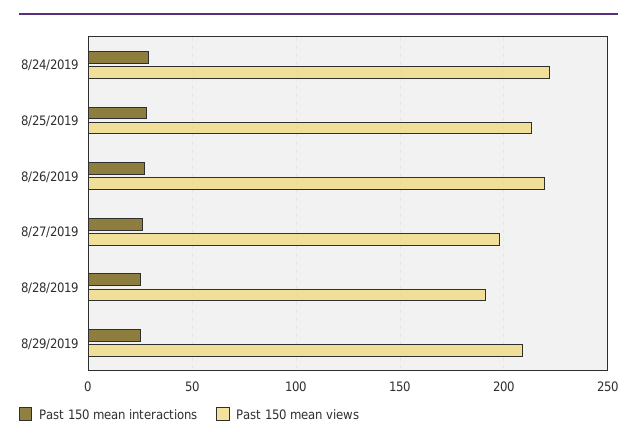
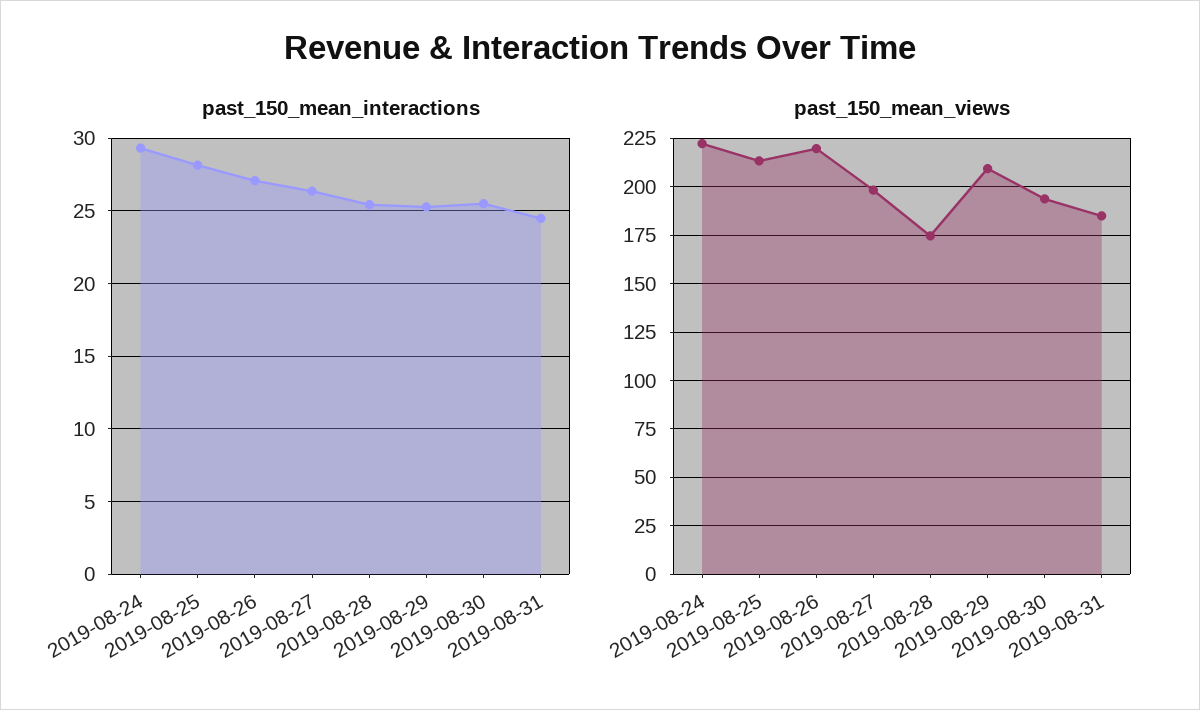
Past 150 mean views, 8/28/2019: 190 -> 175
Past 150 mean interactions, 2019-08-30: none -> 25.5
Past 150 mean interactions, 2019-08-31: none -> 24.5
Past 150 mean views, 2019-08-30: none -> 195
Past 150 mean views, 2019-08-31: none -> 185

